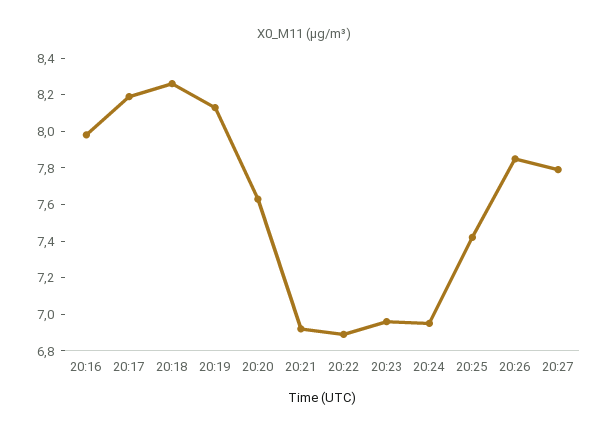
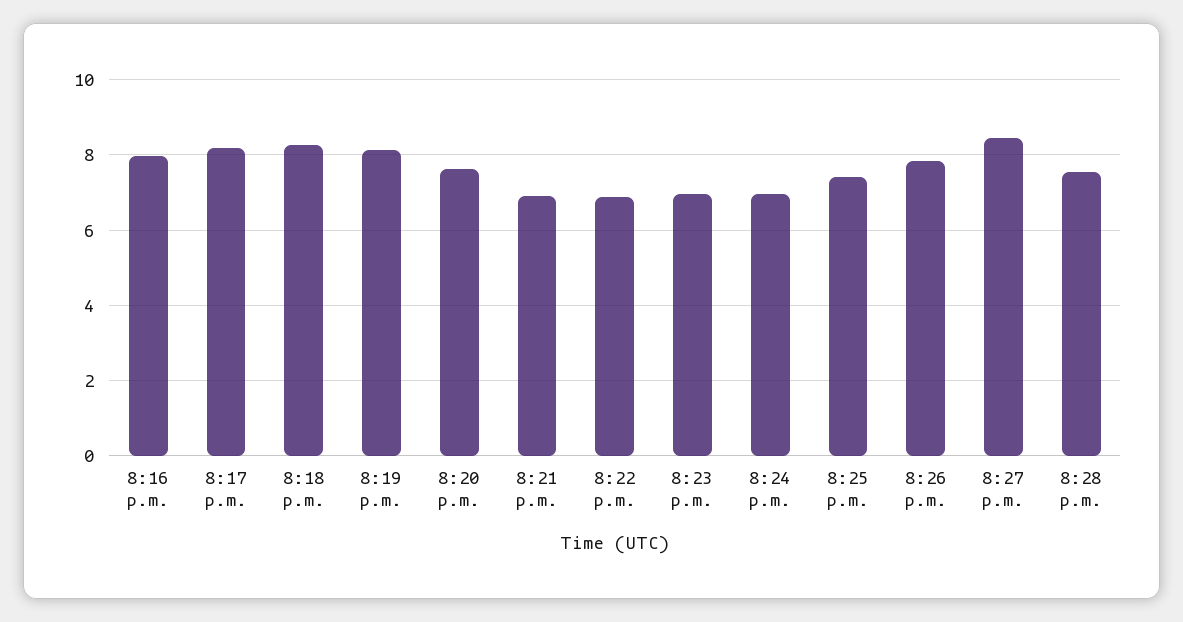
20:27: 7.8 -> 8.4
8:28 p.m.: none -> 7.6

